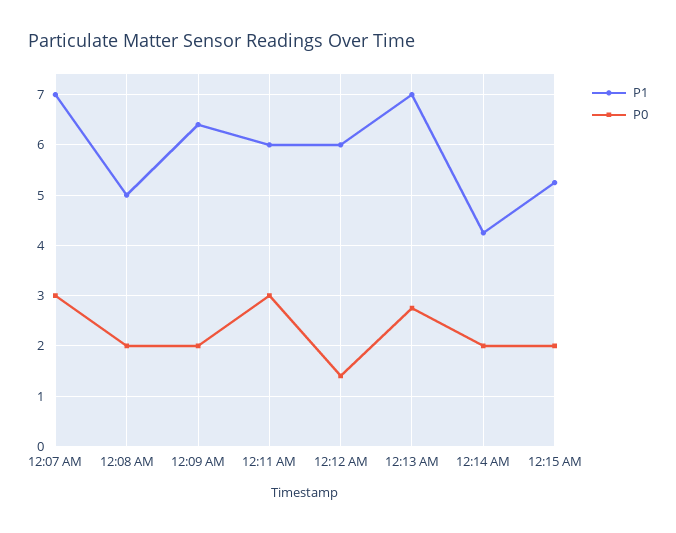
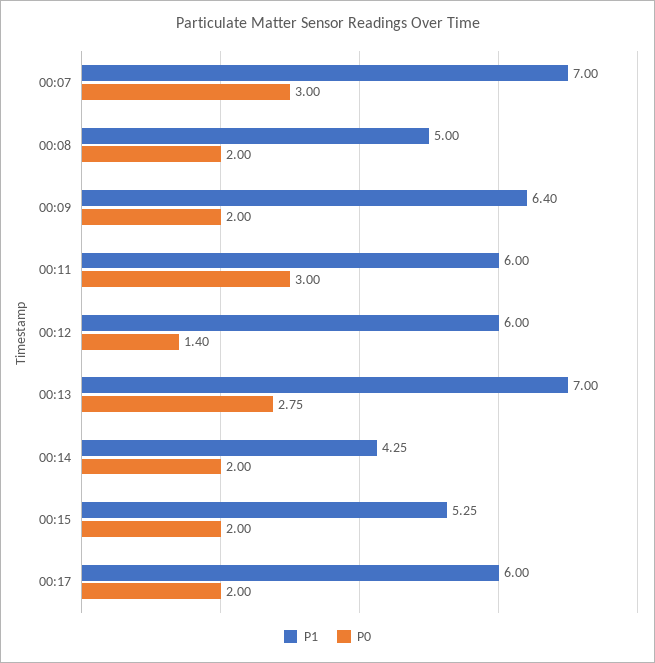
P1, 00:17: none -> 6
P0, 00:17: none -> 2

